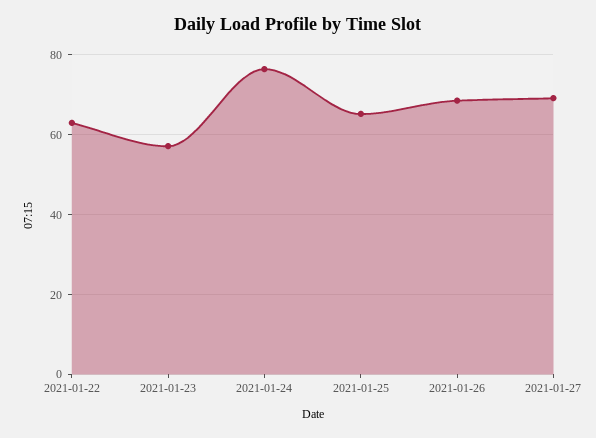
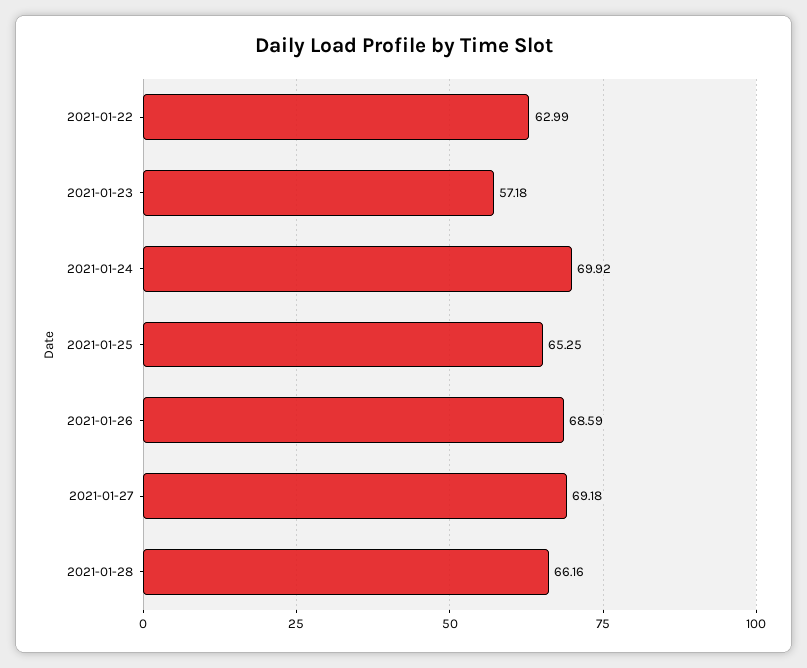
2021-01-24: 76 -> 69.92
2021-01-28: none -> 66.16

